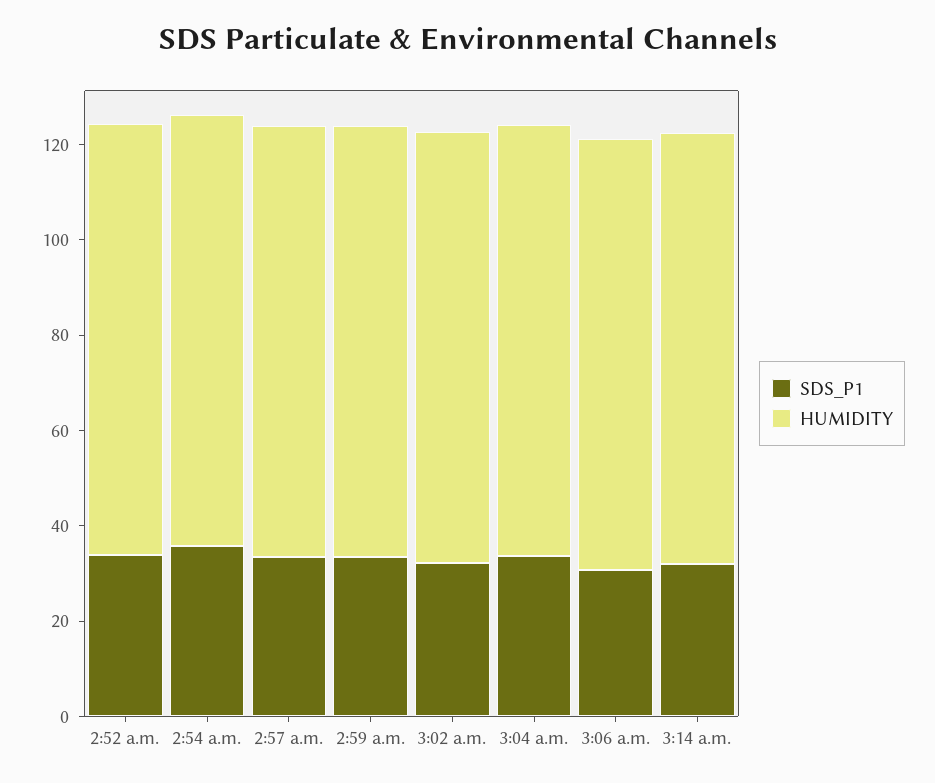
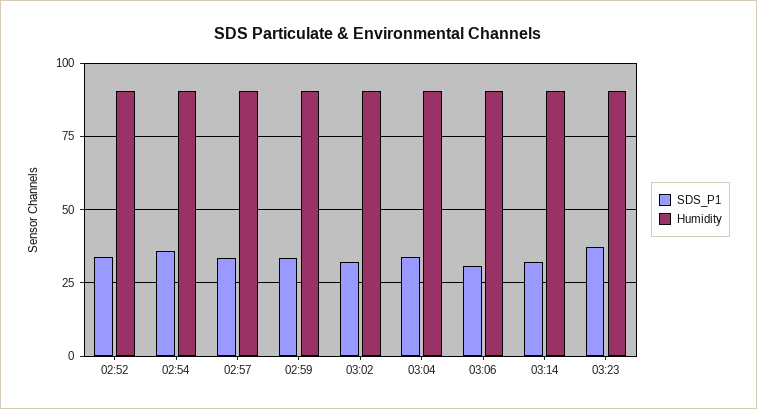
SDS_P1, 03:23: none -> 37.5
HUMIDITY, 03:23: none -> 90

